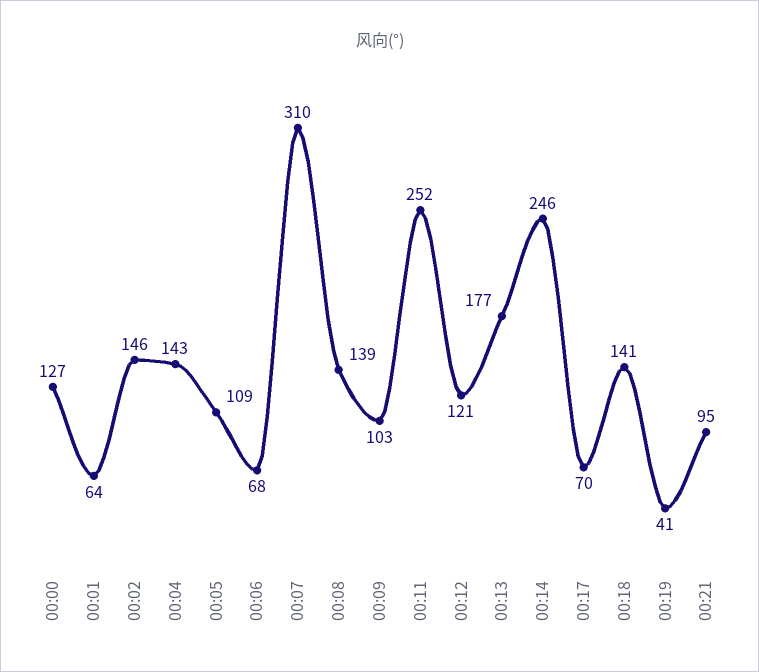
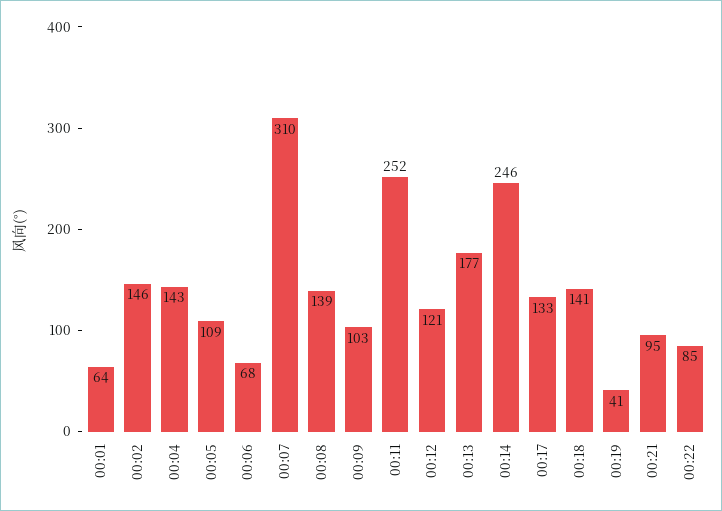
00:00: 127 -> none
00:17: 70 -> 133
00:22: none -> 85

